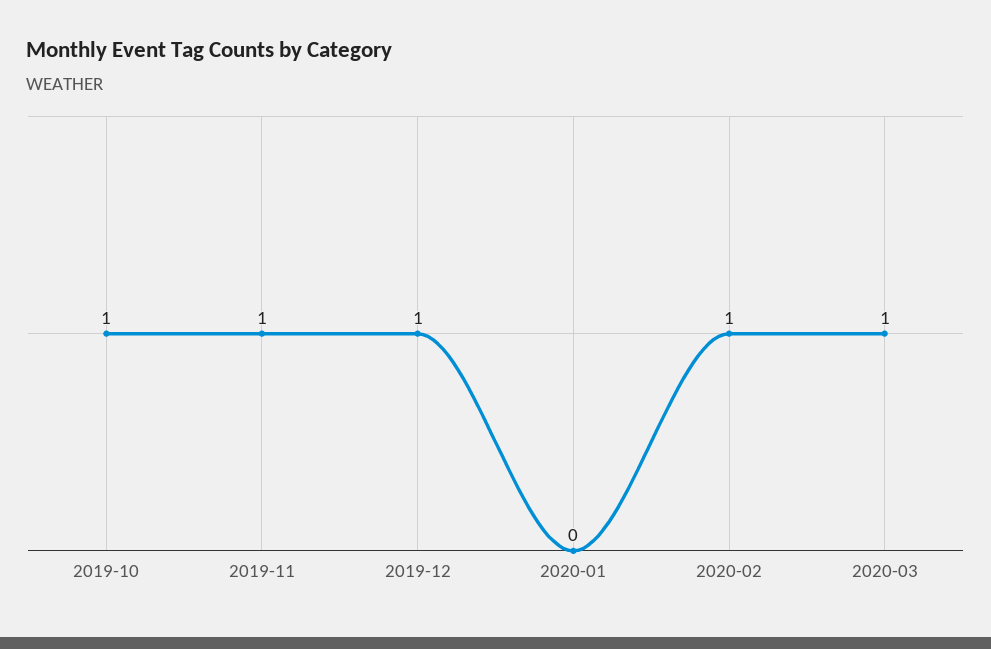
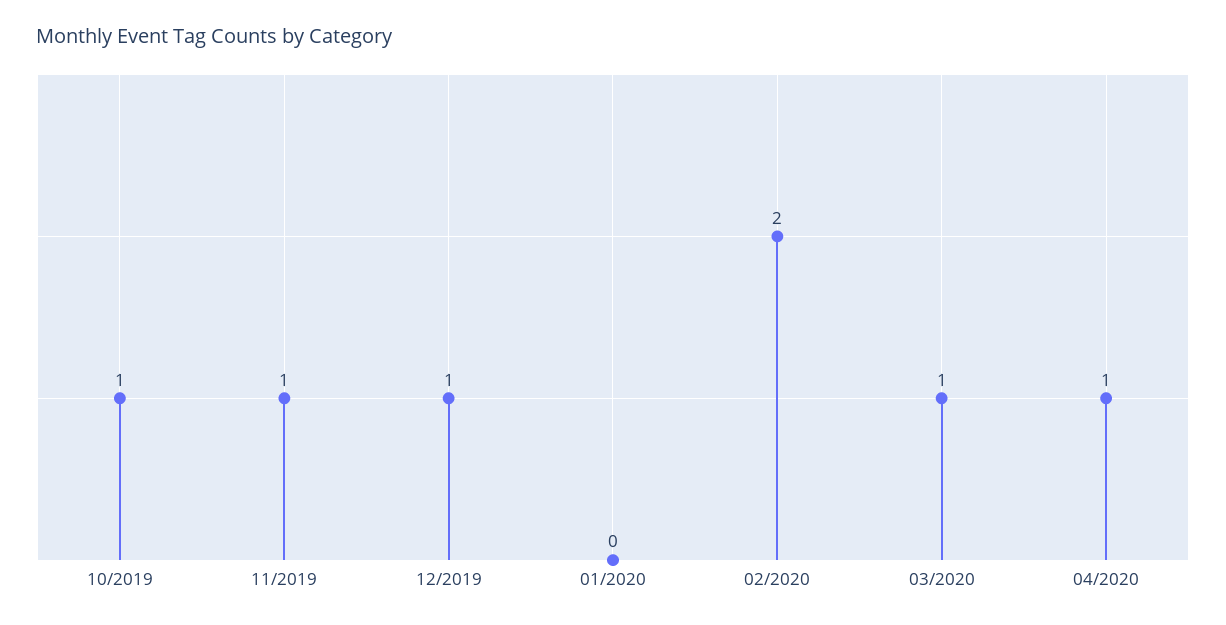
2020-02: 1 -> 2
04/2020: none -> 1

